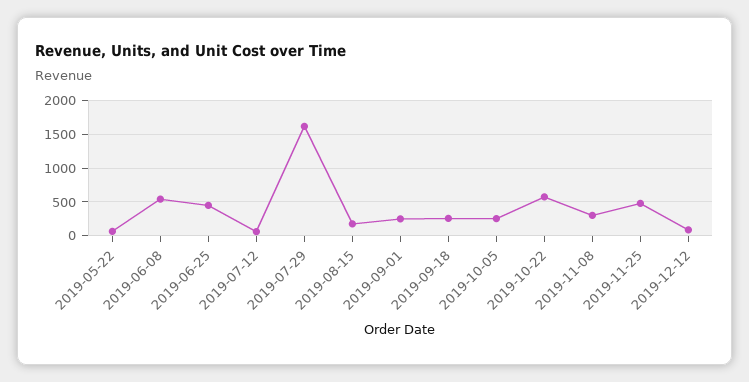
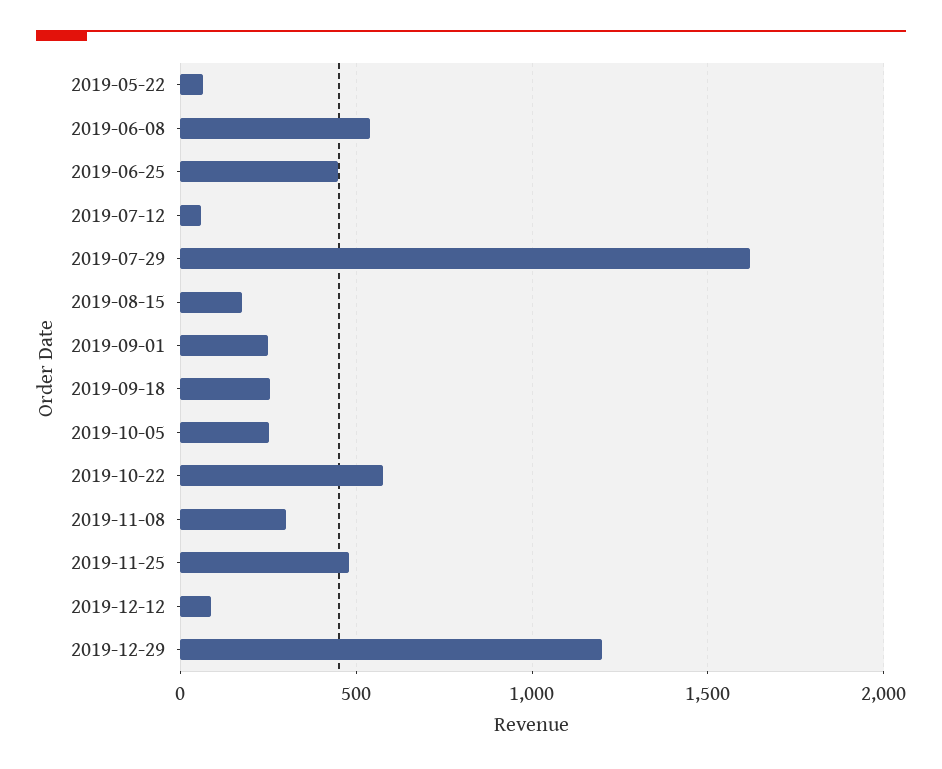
2019-12-29: none -> 1200

